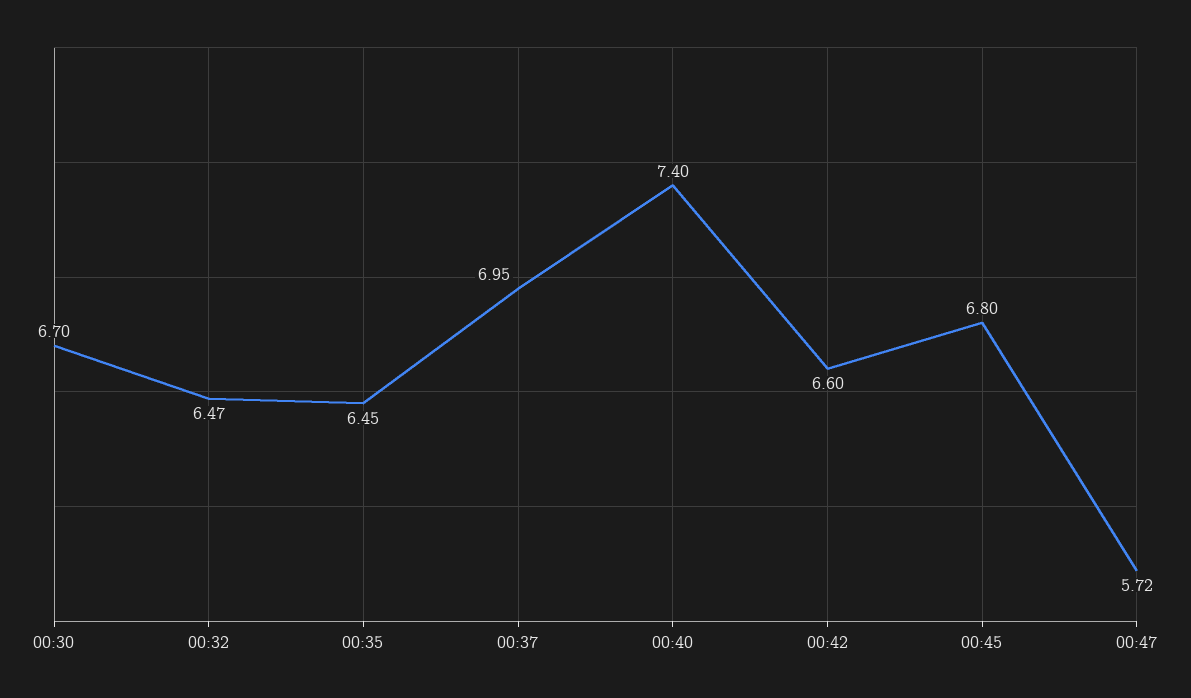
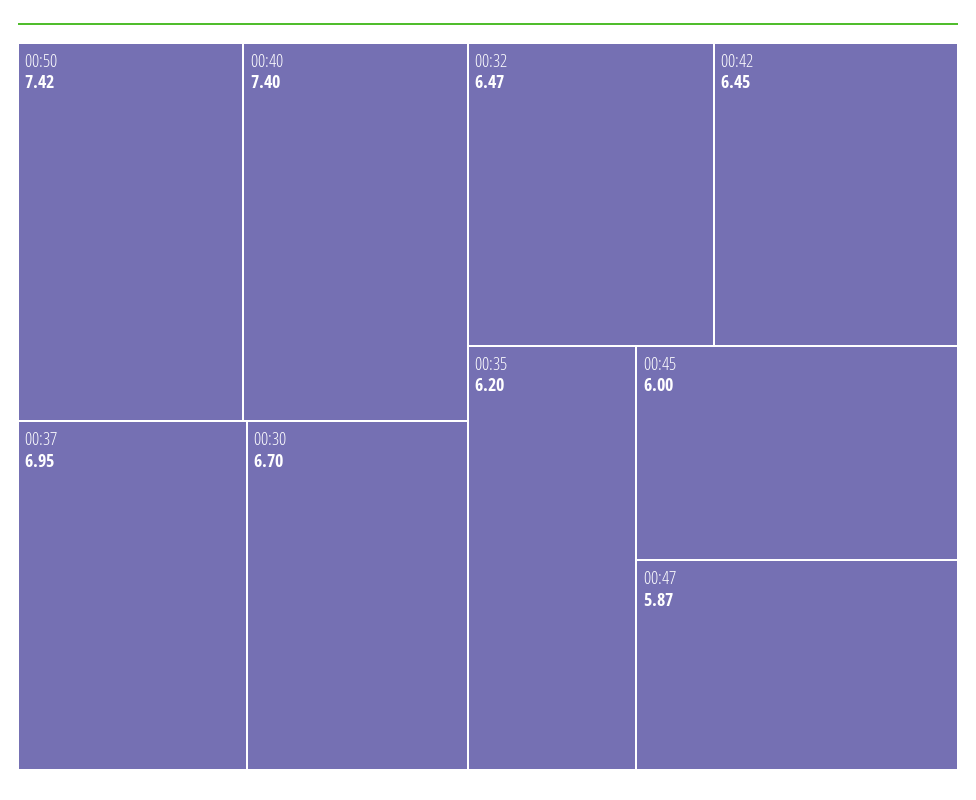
00:35: 6.45 -> 6.2
00:42: 6.6 -> 6.45
00:45: 6.8 -> 6
00:47: 5.72 -> 5.87
00:50: none -> 7.42

